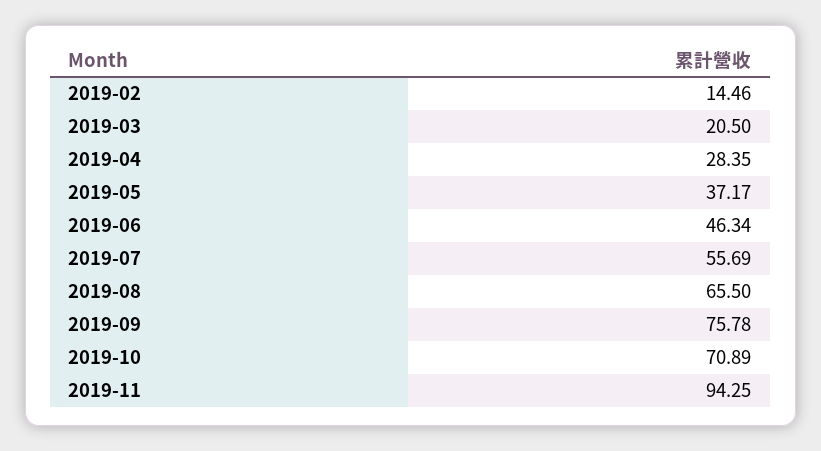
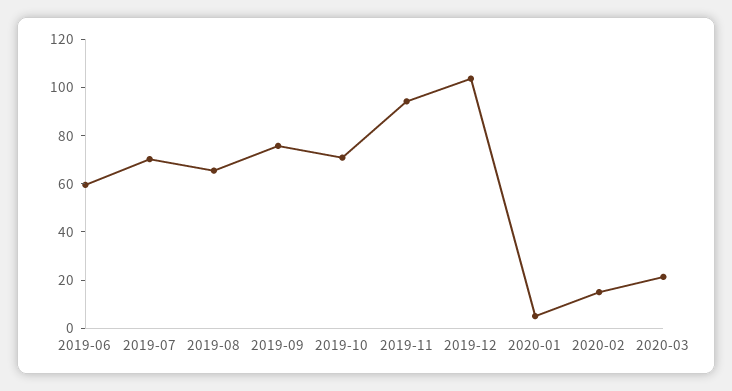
2019-02: 14.46 -> none
2019-03: 20.5 -> none
2019-04: 28.35 -> none
2019-05: 37.17 -> none
2019-06: 46.34 -> 60
2019-07: 55.69 -> 70
2019-12: none -> 105
2020-01: none -> 5
2020-02: none -> 15
2020-03: none -> 20

